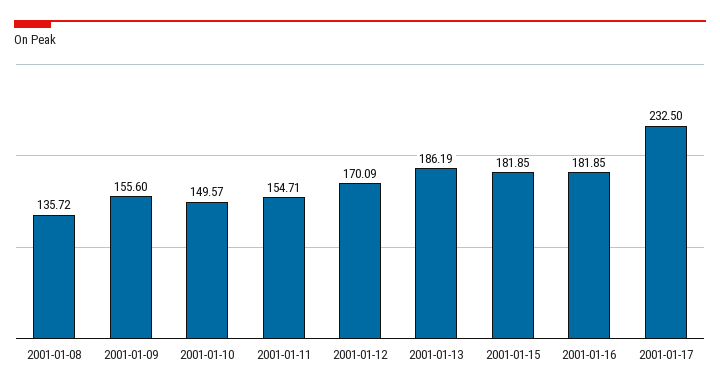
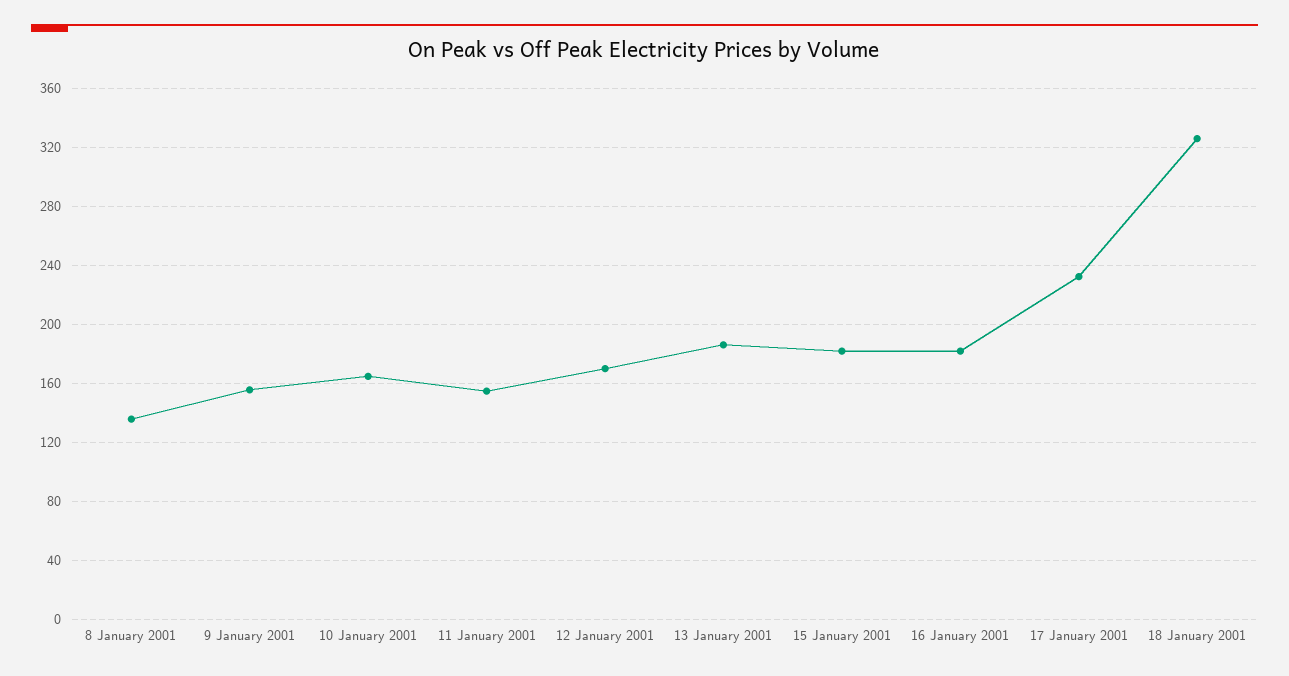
2001-01-10: 149.57 -> 165
18 January 2001: none -> 325

